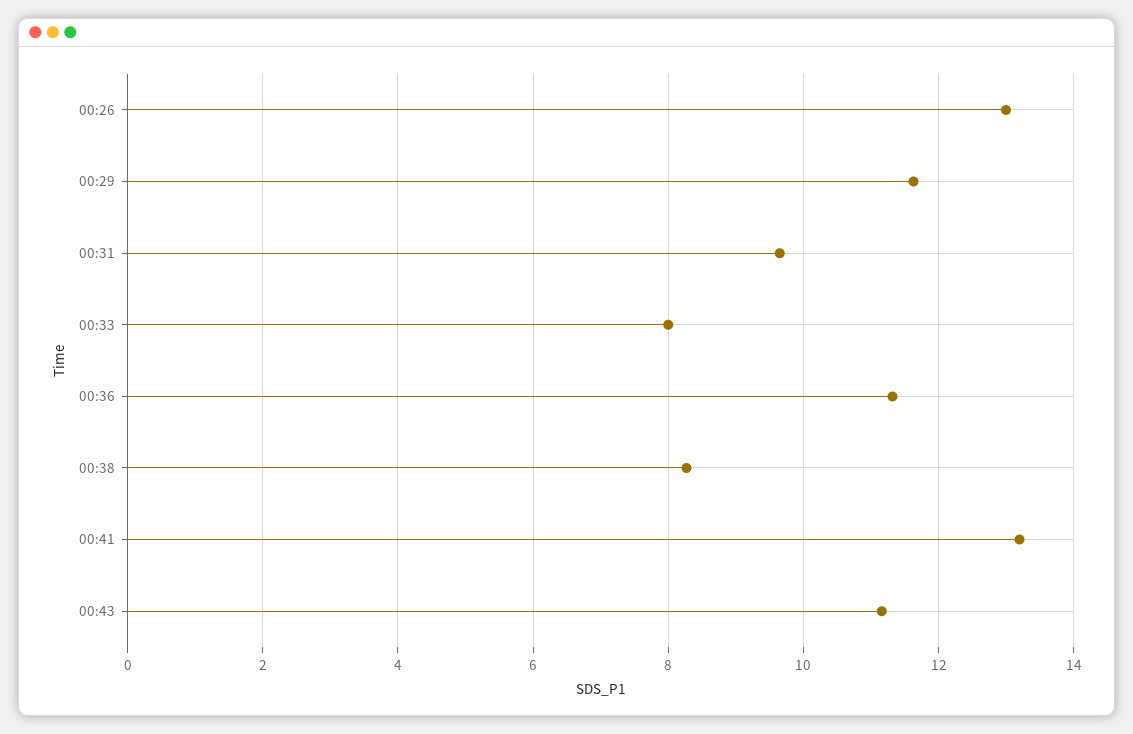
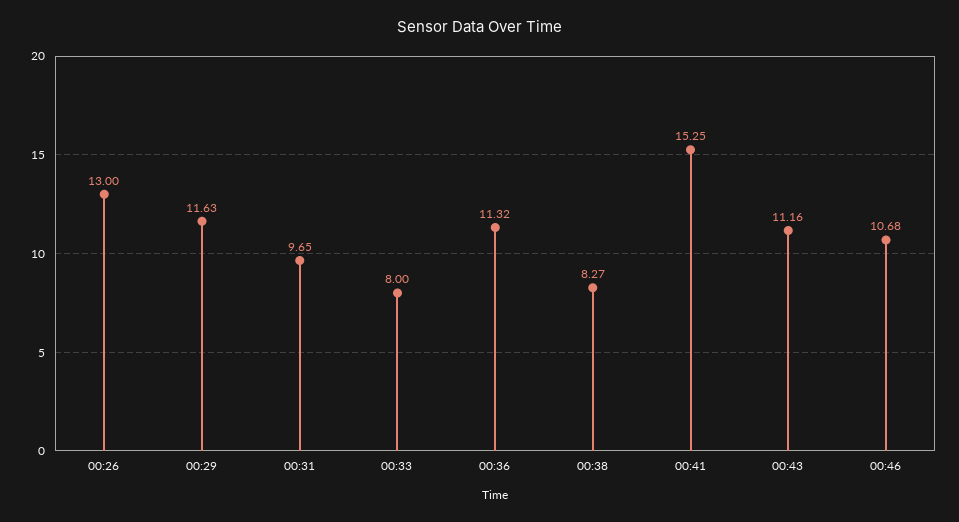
00:41: 13.2 -> 15.25
00:46: none -> 10.68

